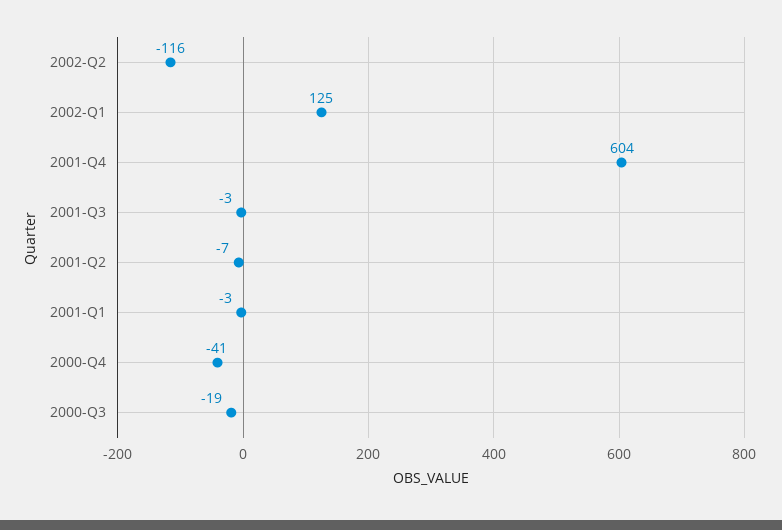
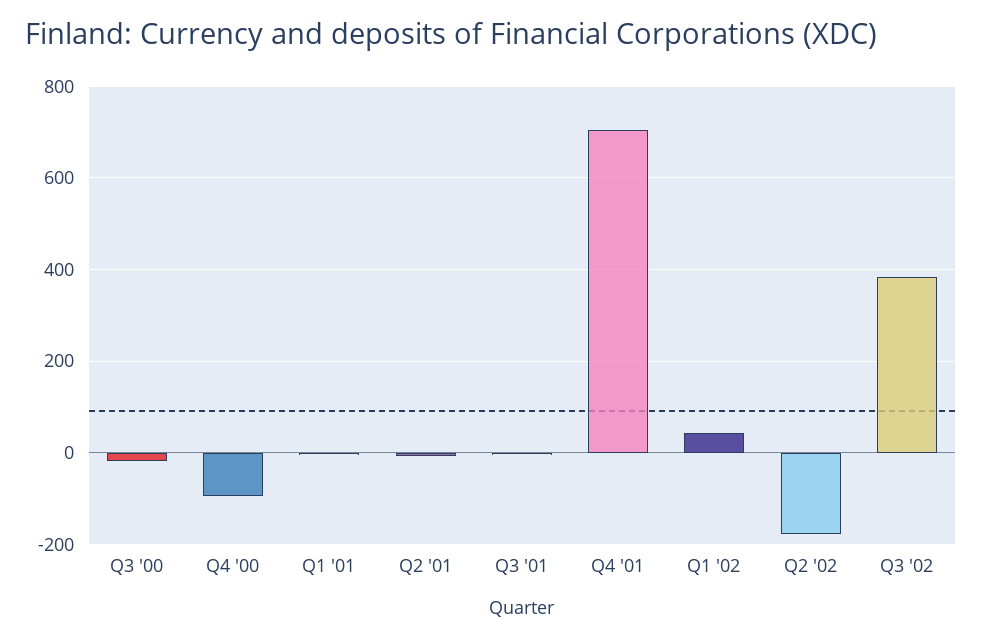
2002-Q2: -116 -> -180
2002-Q1: 125 -> 40
2001-Q4: 604 -> 700
2000-Q4: -41 -> -100
Q3 '02: none -> 380

